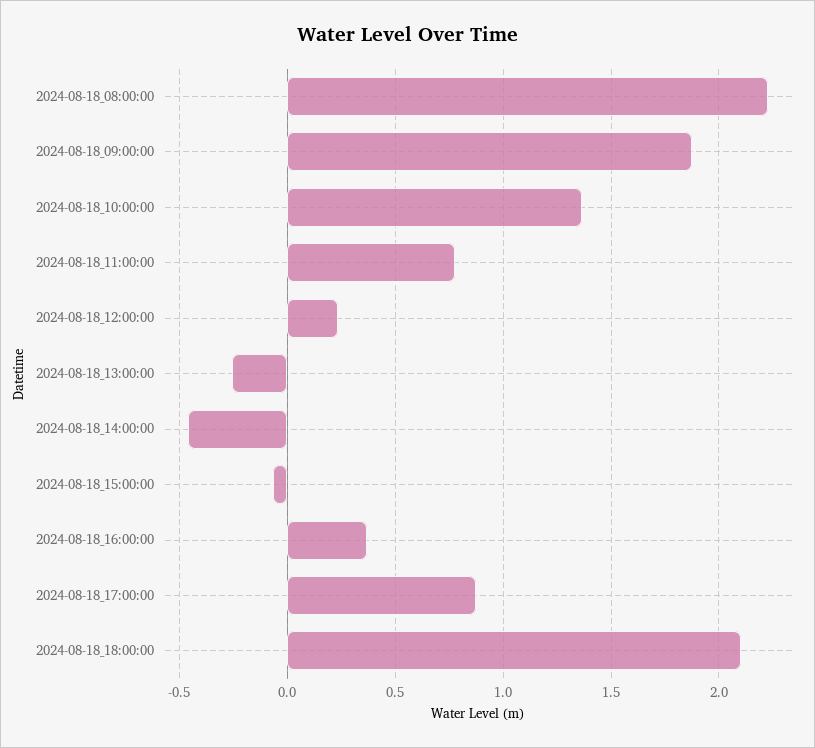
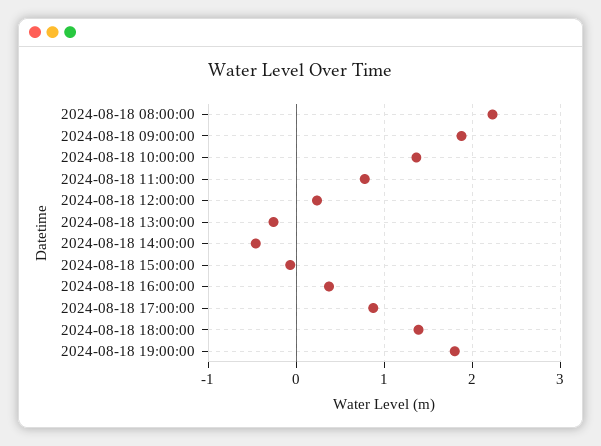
2024-08-18_18:00:00: 2.1 -> 1.4
2024-08-18 19:00:00: none -> 1.8

